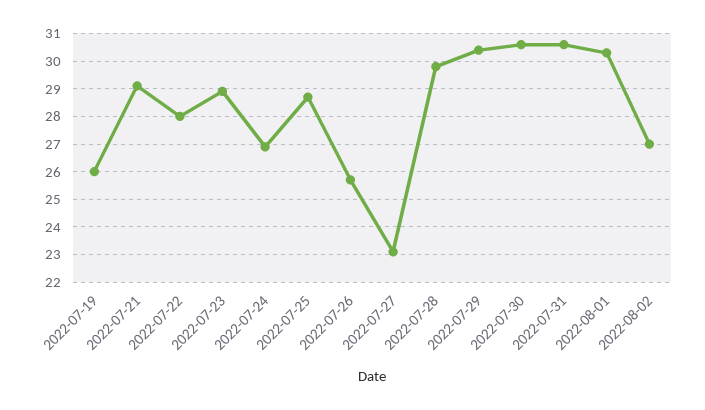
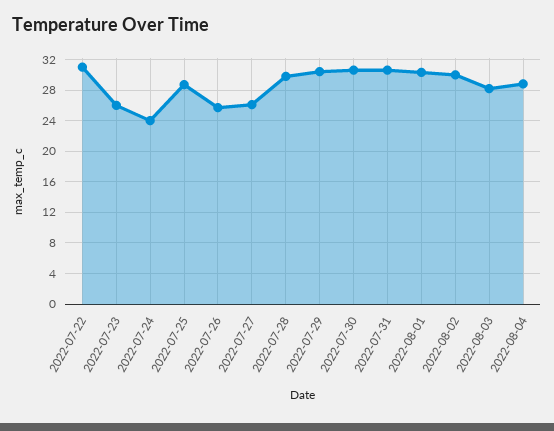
2022-07-19: 26 -> none
2022-07-21: 29 -> none
2022-07-22: 28 -> 31
2022-07-23: 29 -> 26
2022-07-24: 27 -> 24
2022-07-27: 23 -> 26
2022-08-02: 27 -> 30
2022-08-03: none -> 28
2022-08-04: none -> 29

